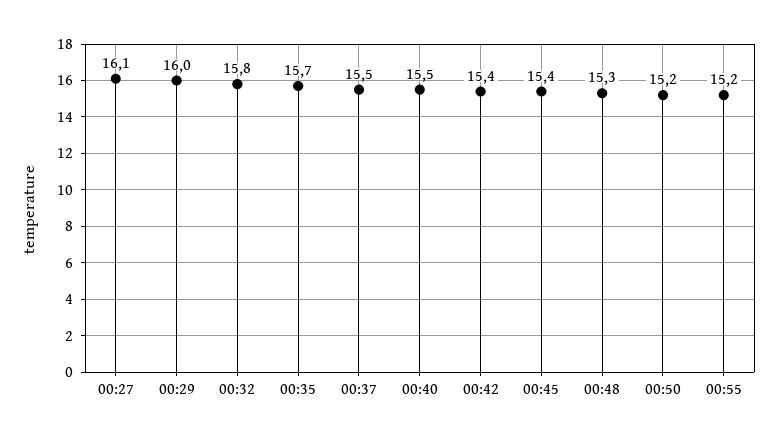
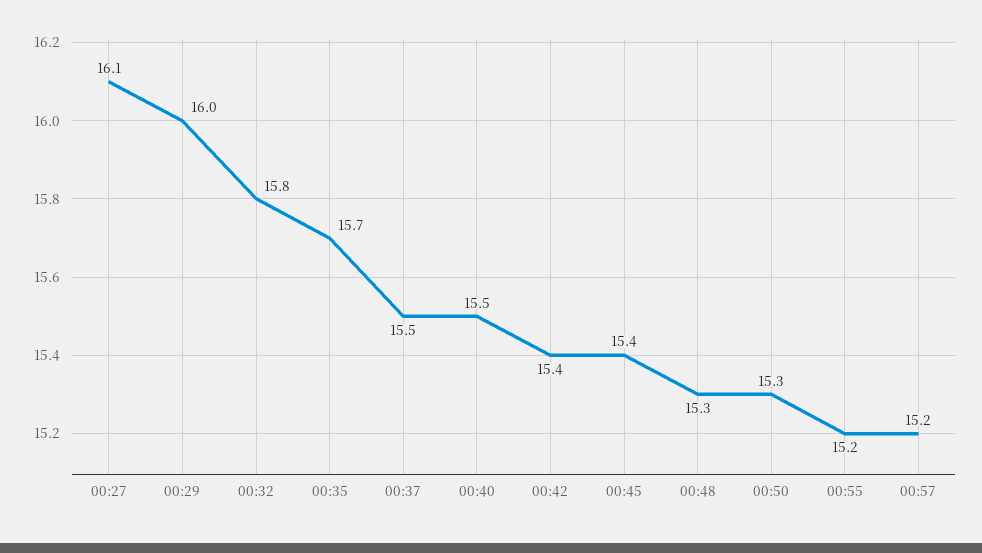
00:50: 15.2 -> 15.3
00:57: none -> 15.2

